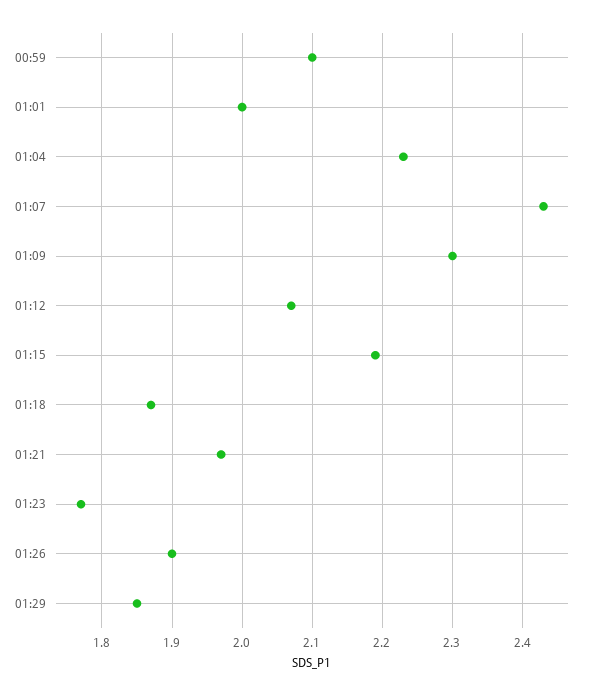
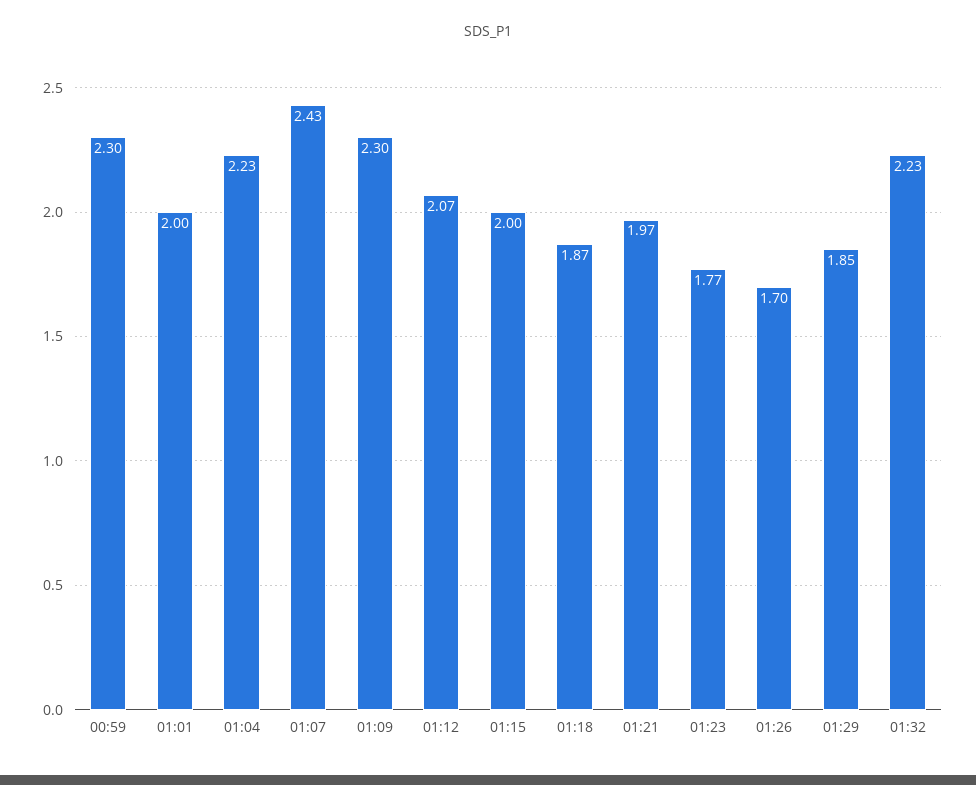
00:59: 2.1 -> 2.3
01:15: 2.19 -> 2
01:26: 1.9 -> 1.7
01:32: none -> 2.23

